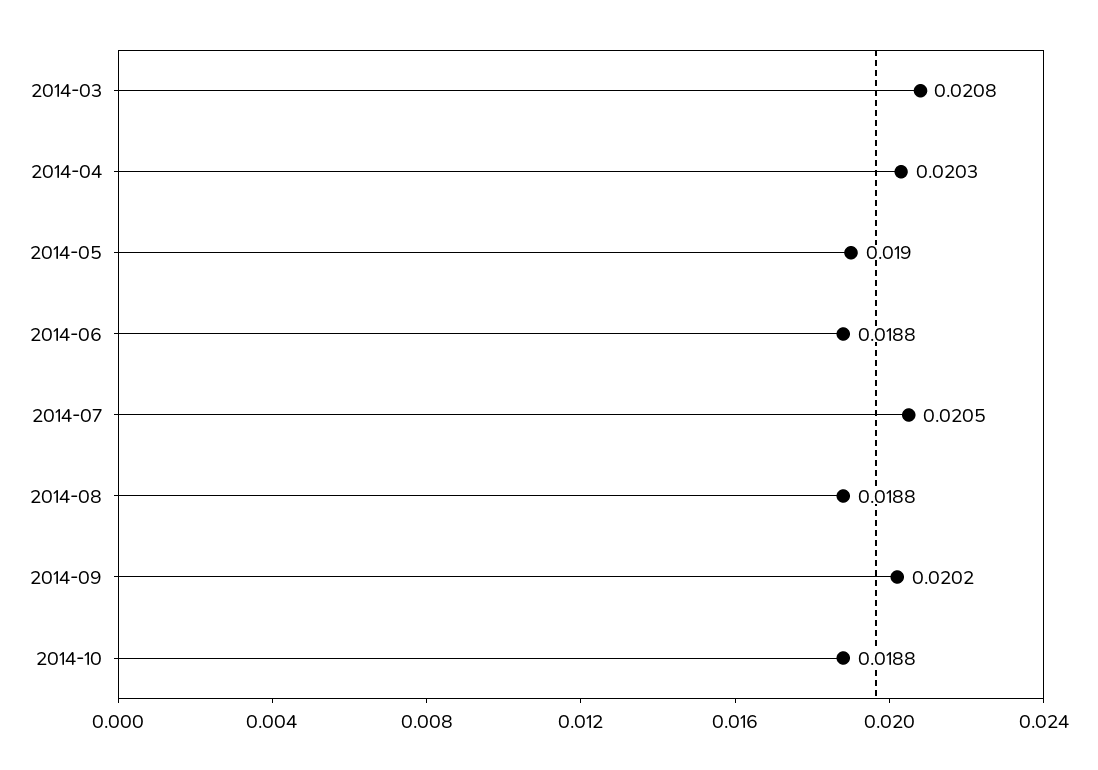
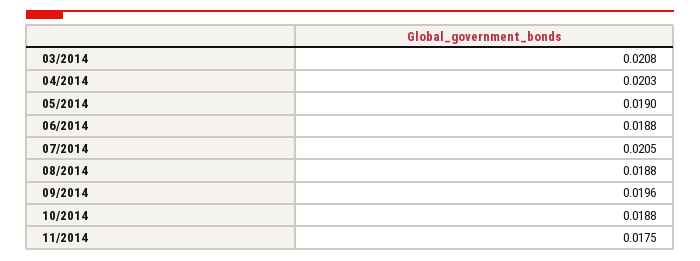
2014-09: 0.0202 -> 0.0196
11/2014: none -> 0.0175

